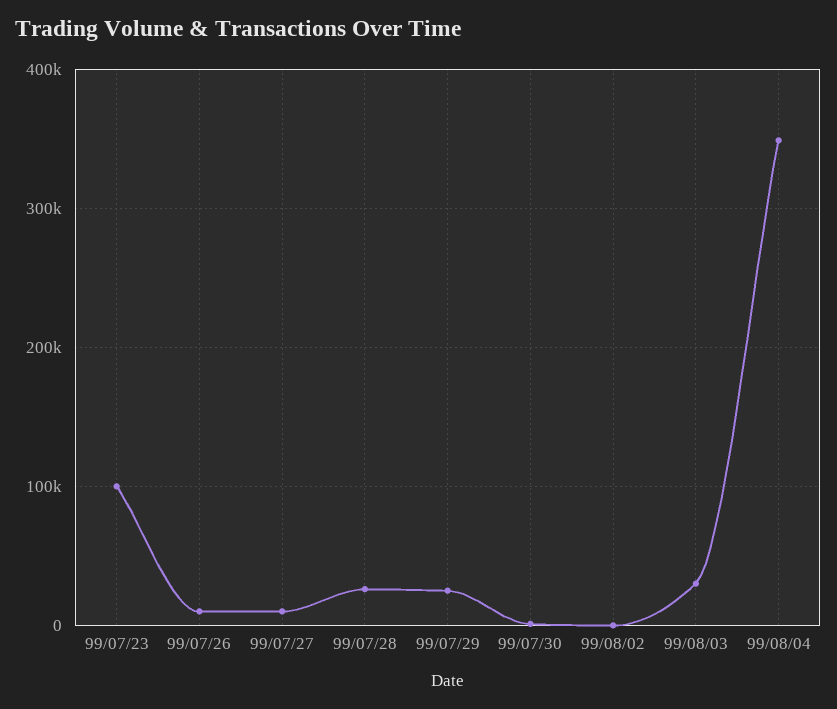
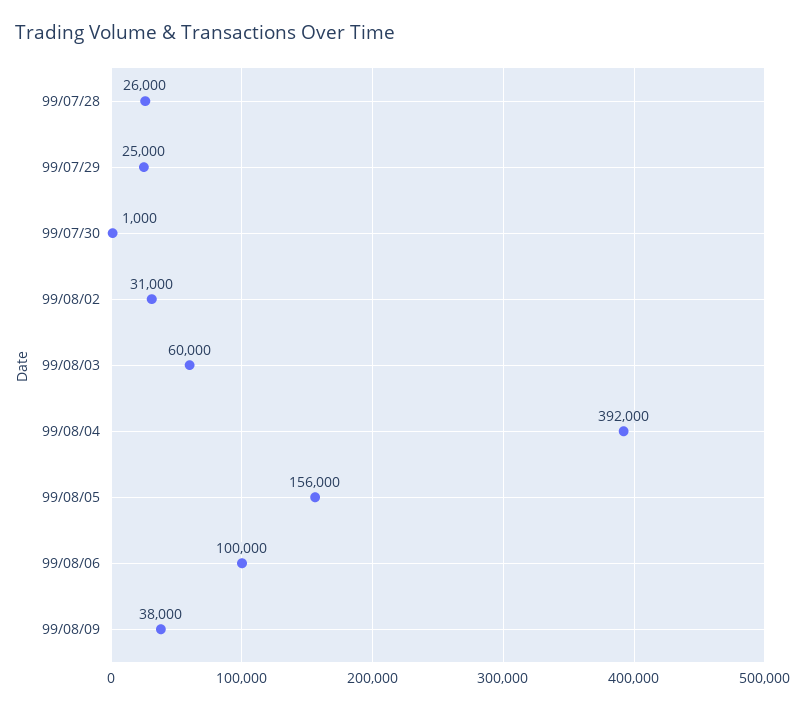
99/07/23: 100000 -> none
99/07/26: 10000 -> none
99/07/27: 10000 -> none
99/08/02: 0 -> 31000
99/08/03: 30000 -> 60000
99/08/04: 350000 -> 392000
99/08/05: none -> 156000
99/08/06: none -> 100000
99/08/09: none -> 38000

